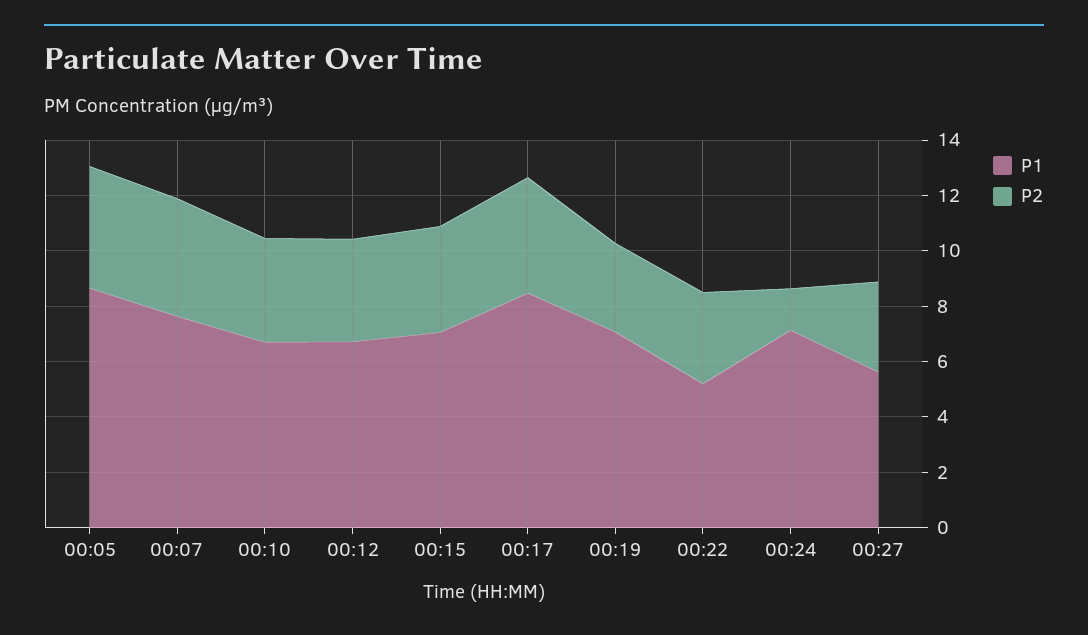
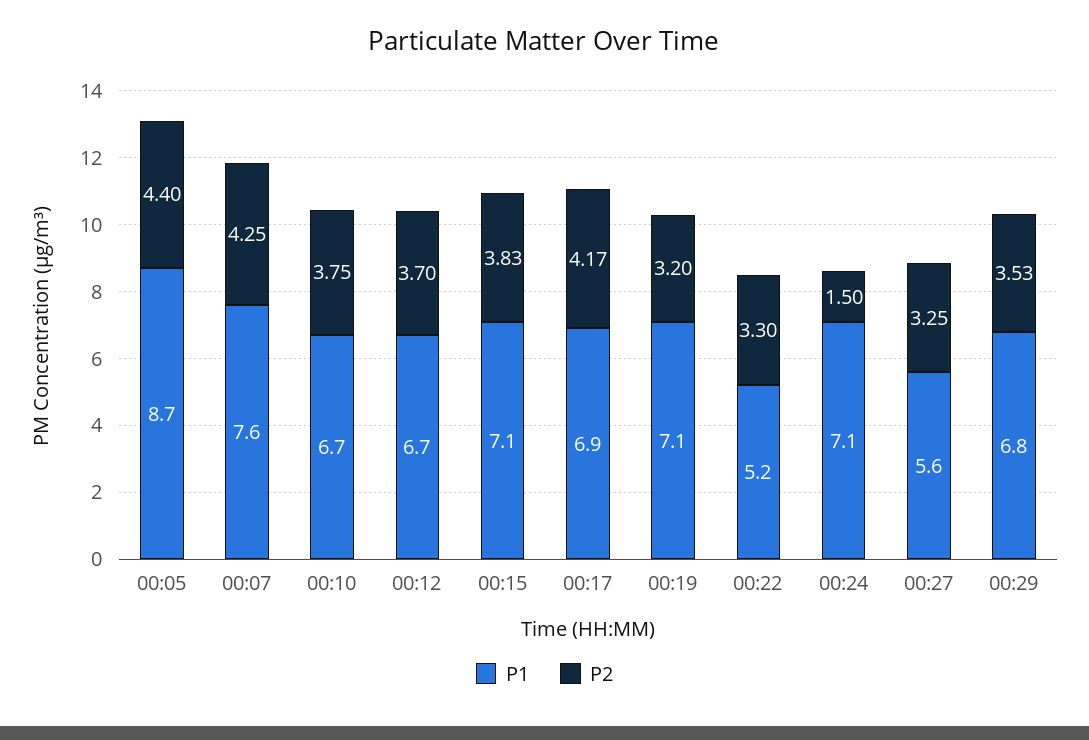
P1, 00:17: 8.5 -> 6.9
P1, 00:29: none -> 6.8
P2, 00:29: none -> 3.53

